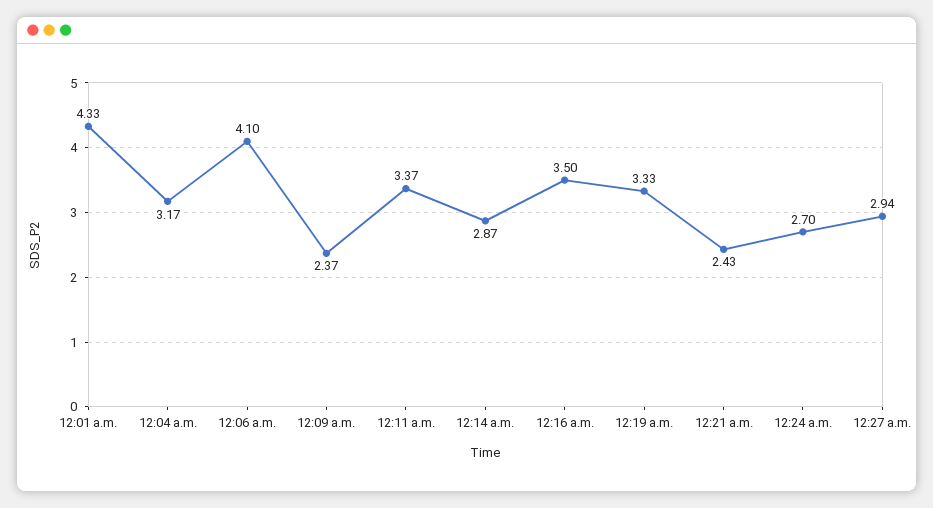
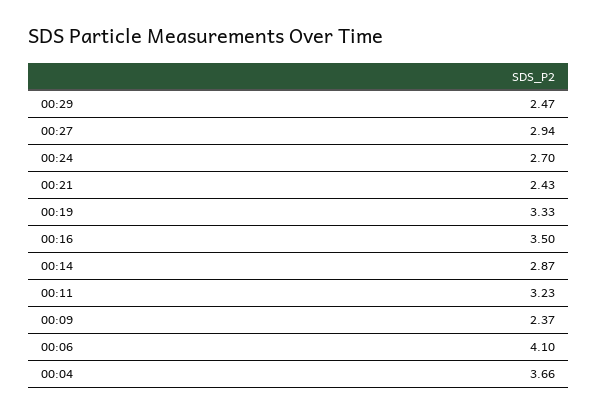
12:01 a.m.: 4.33 -> none
12:04 a.m.: 3.17 -> 3.66
12:11 a.m.: 3.37 -> 3.23
00:29: none -> 2.47

